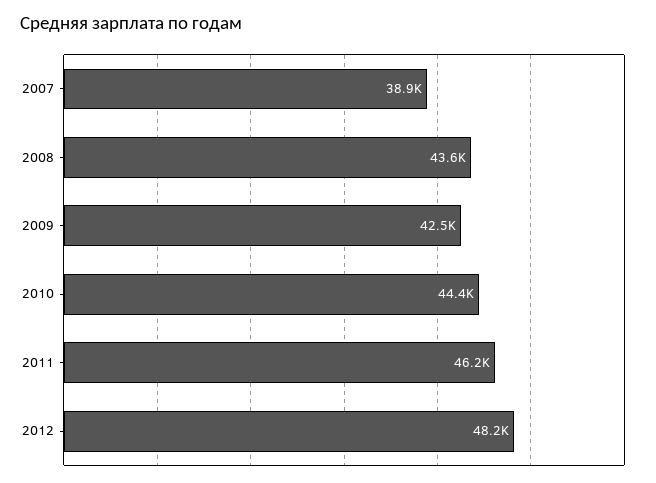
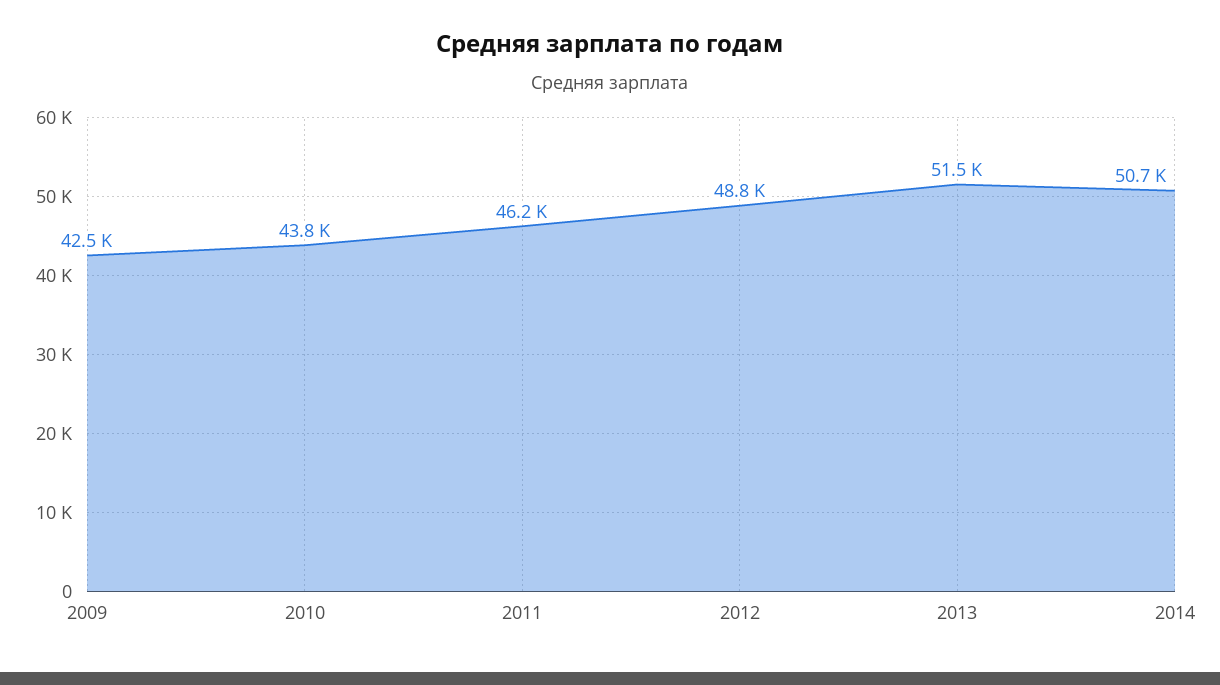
2007: 38900 -> none
2008: 43600 -> none
2010: 44400 -> 43800
2012: 48200 -> 48800
2013: none -> 51500
2014: none -> 50700

